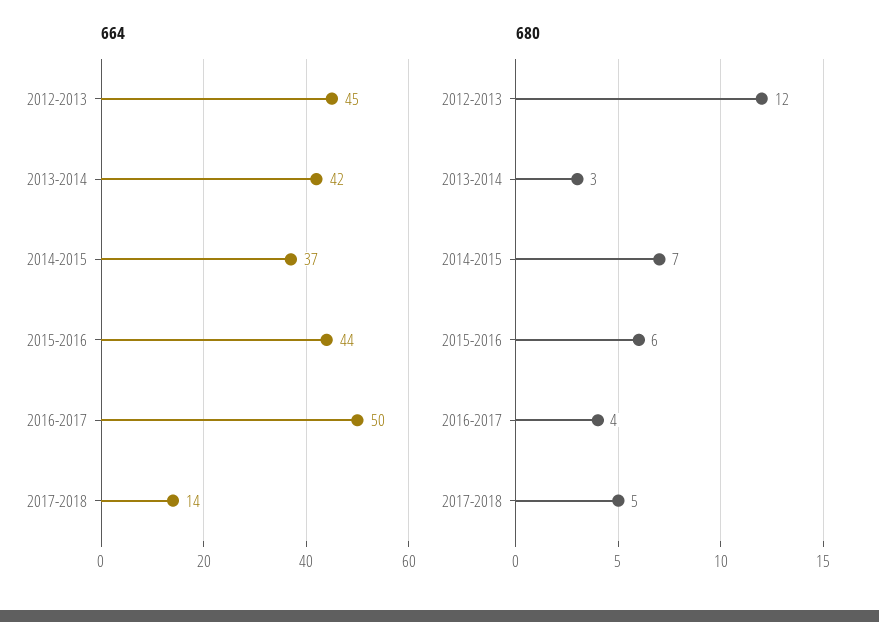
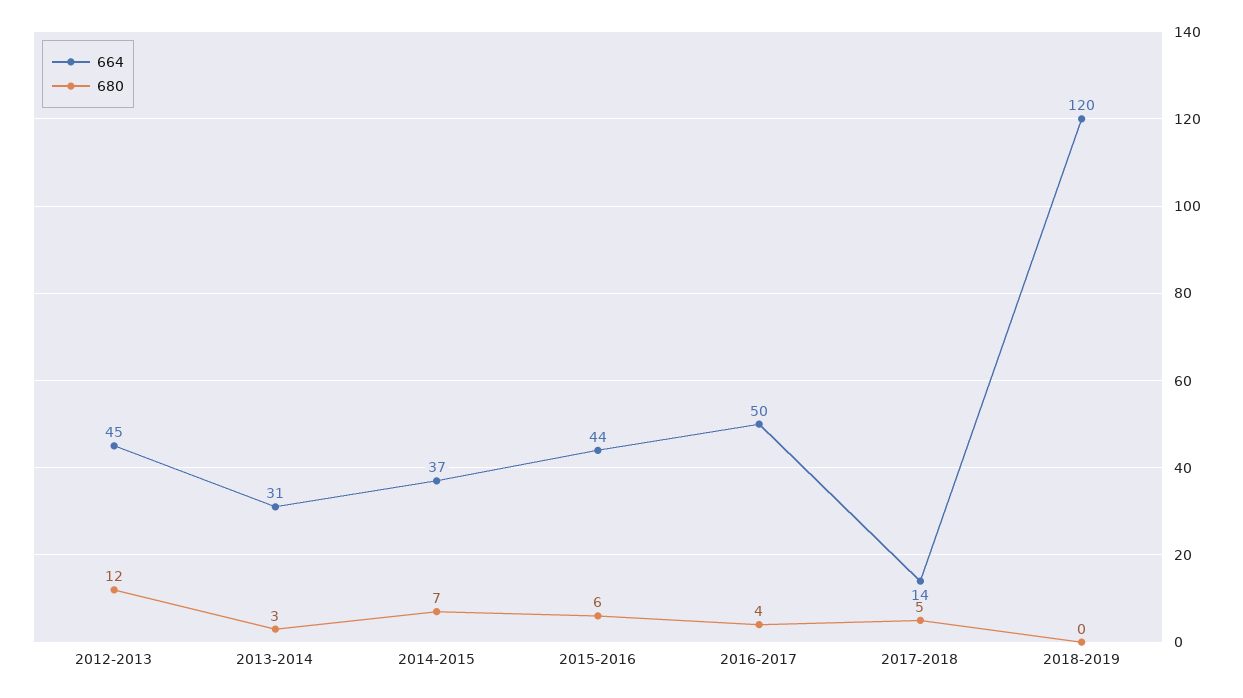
664, 2013-2014: 42 -> 31
664, 2018-2019: none -> 120
680, 2018-2019: none -> 0

